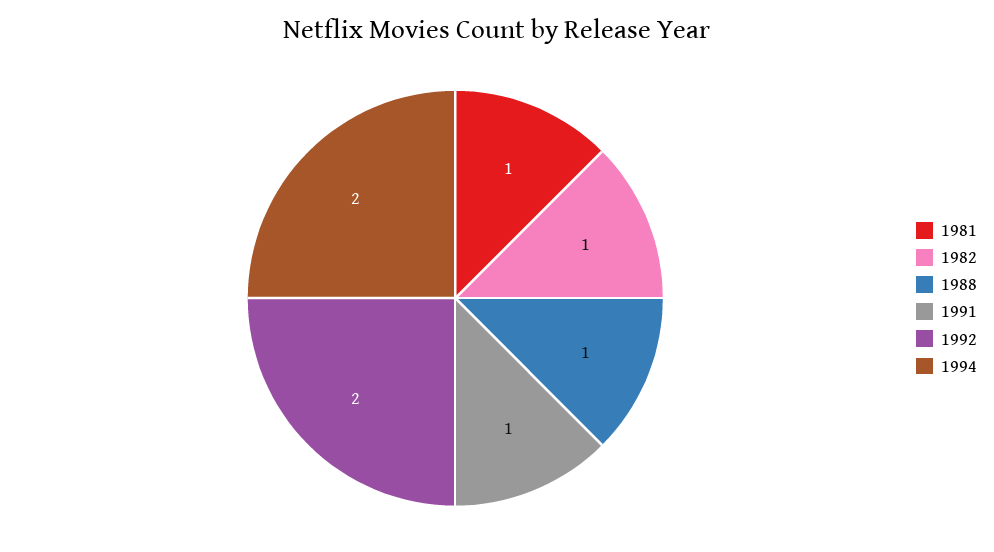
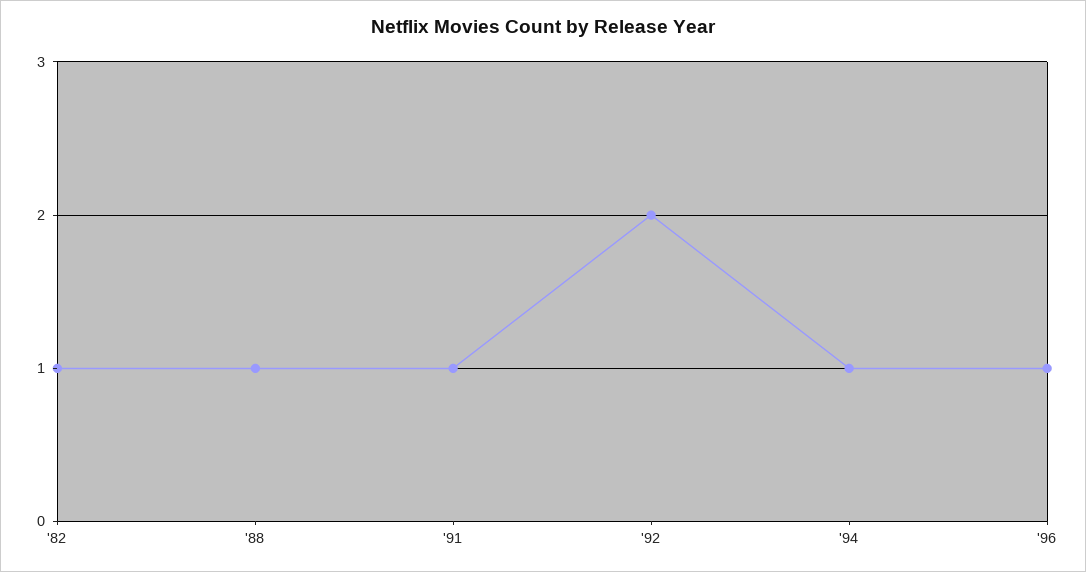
1981: 1 -> none
1994: 2 -> 1
'96: none -> 1

